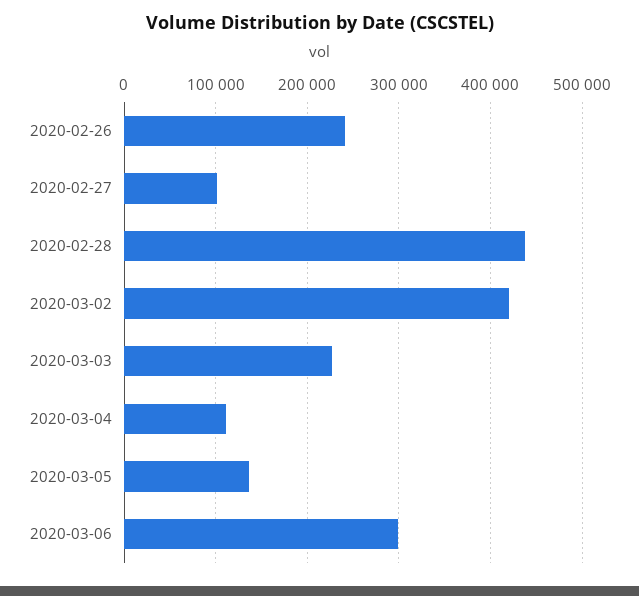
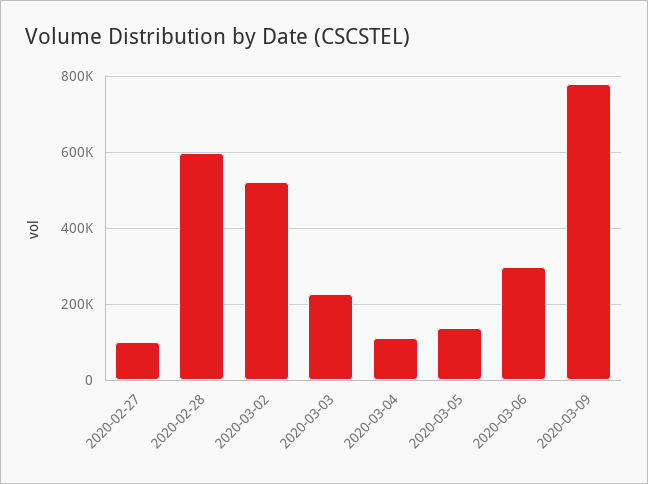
2020-02-26: 240000 -> none
2020-02-28: 440000 -> 600000
2020-03-02: 420000 -> 520000
2020-03-09: none -> 780000

